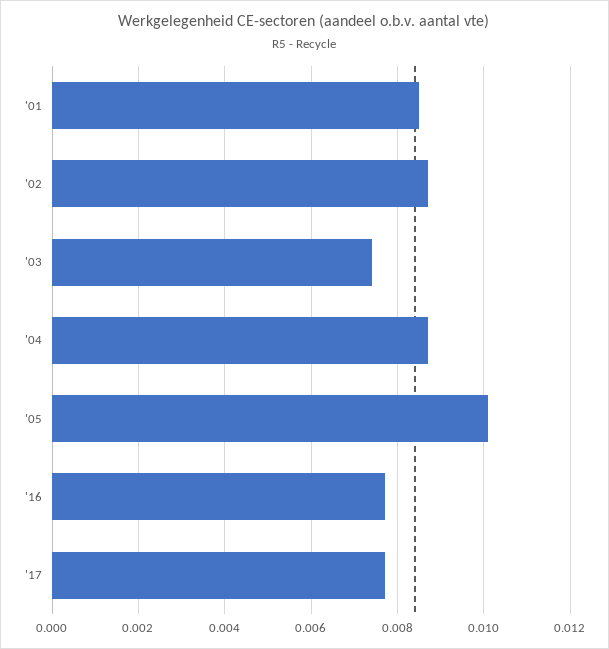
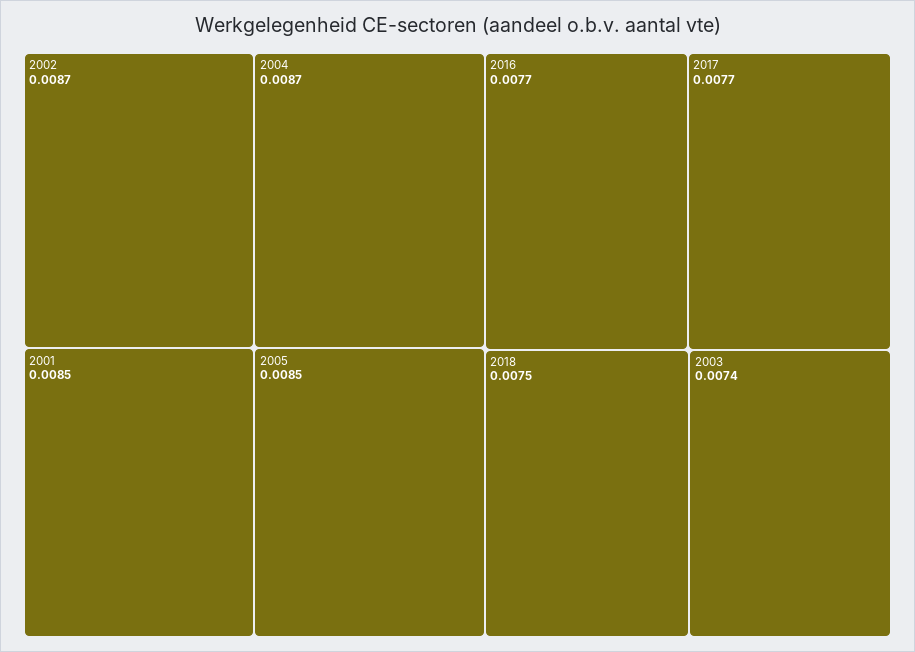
'05: 0.01 -> 0.0085
2018: none -> 0.0075

